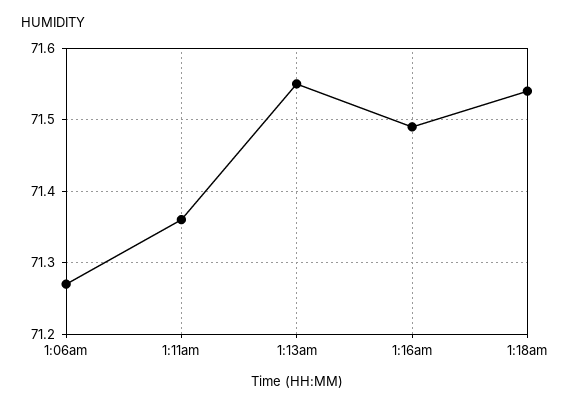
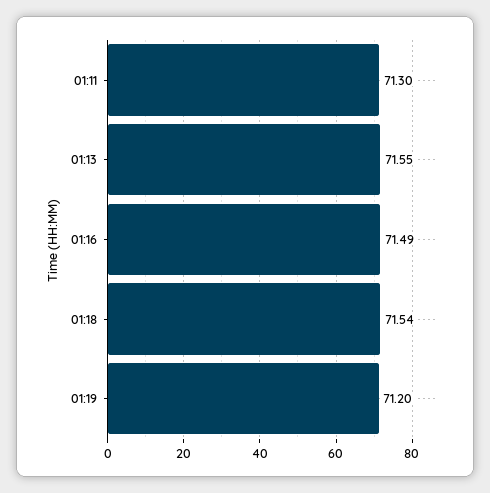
1:06am: 71.27 -> none
1:11am: 71.36 -> 71.3
01:19: none -> 71.2

